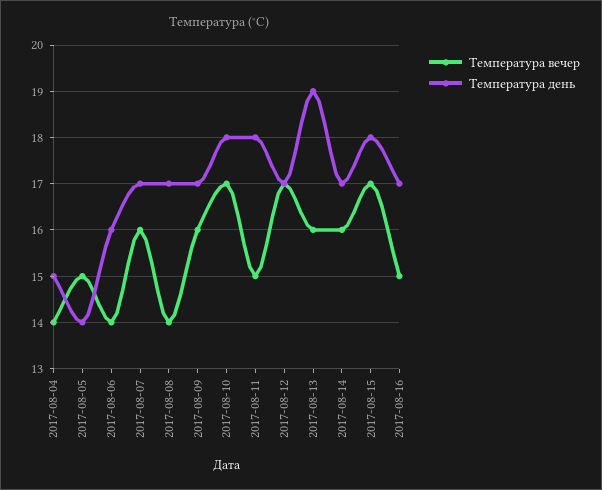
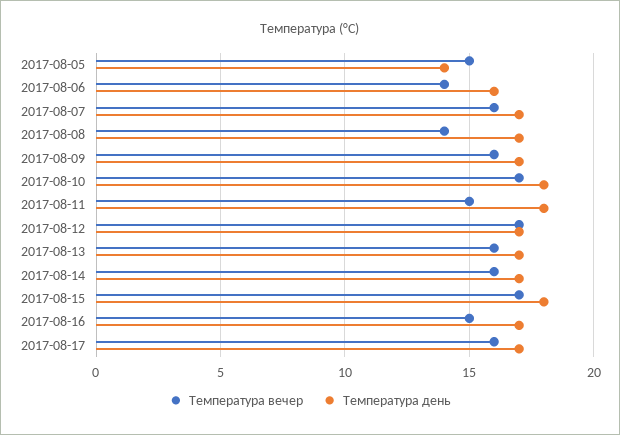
Температура вечер, 2017-08-04: 14 -> none
Температура день, 2017-08-04: 15 -> none
Температура день, 2017-08-13: 19 -> 17
Температура вечер, 2017-08-17: none -> 16
Температура день, 2017-08-17: none -> 17

